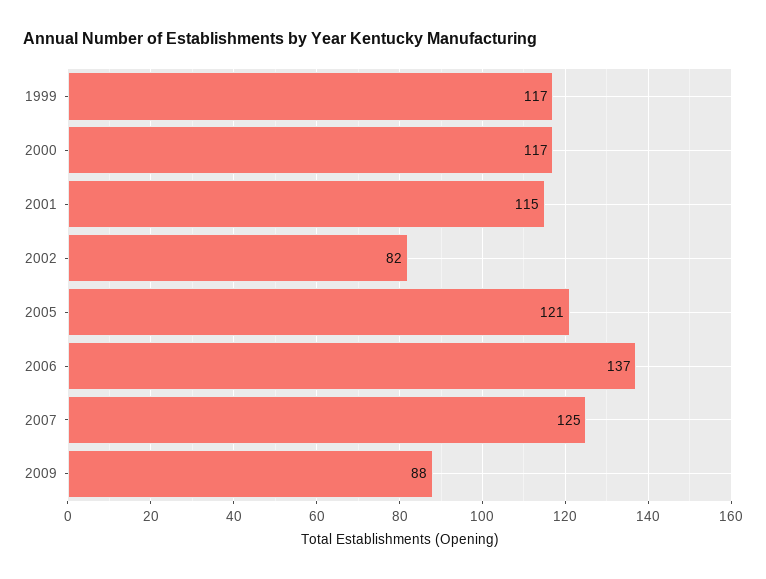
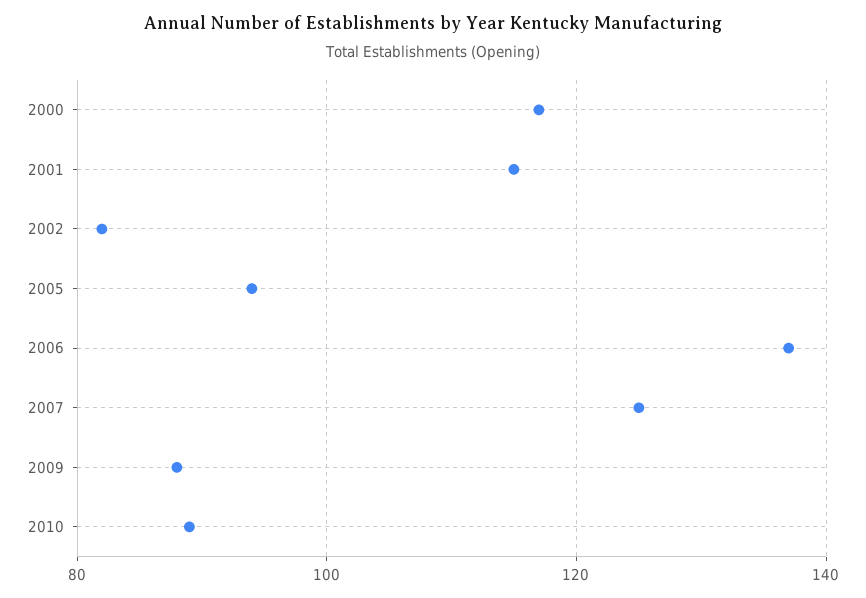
1999: 117 -> none
2005: 121 -> 95
2010: none -> 90

